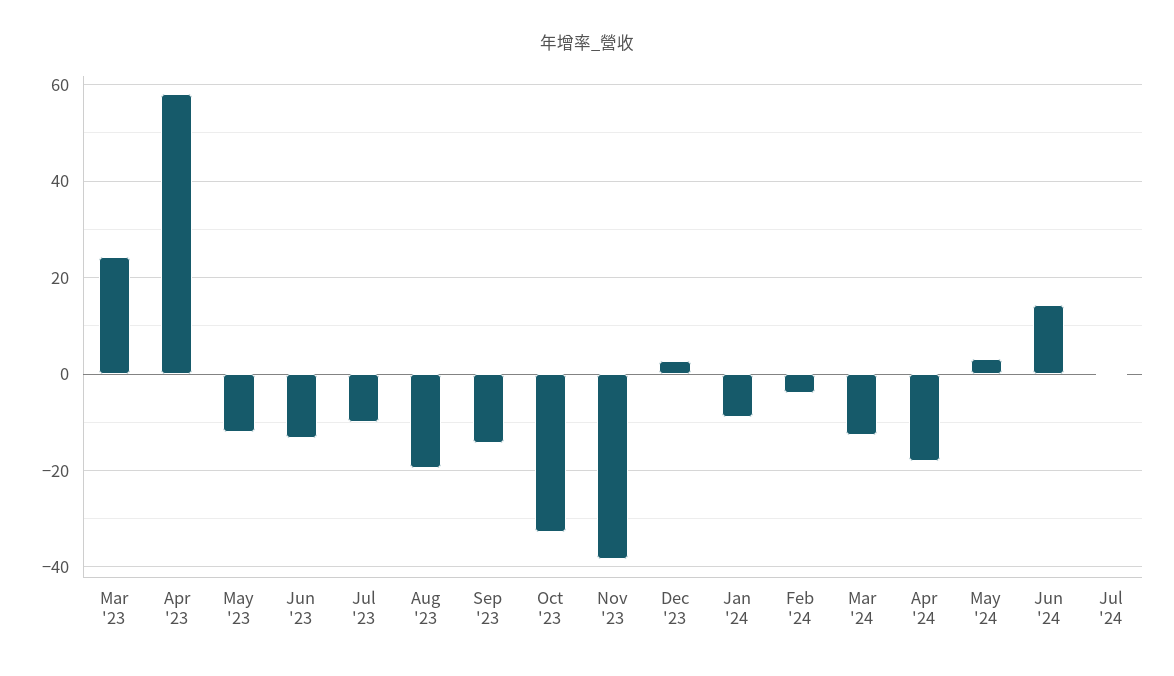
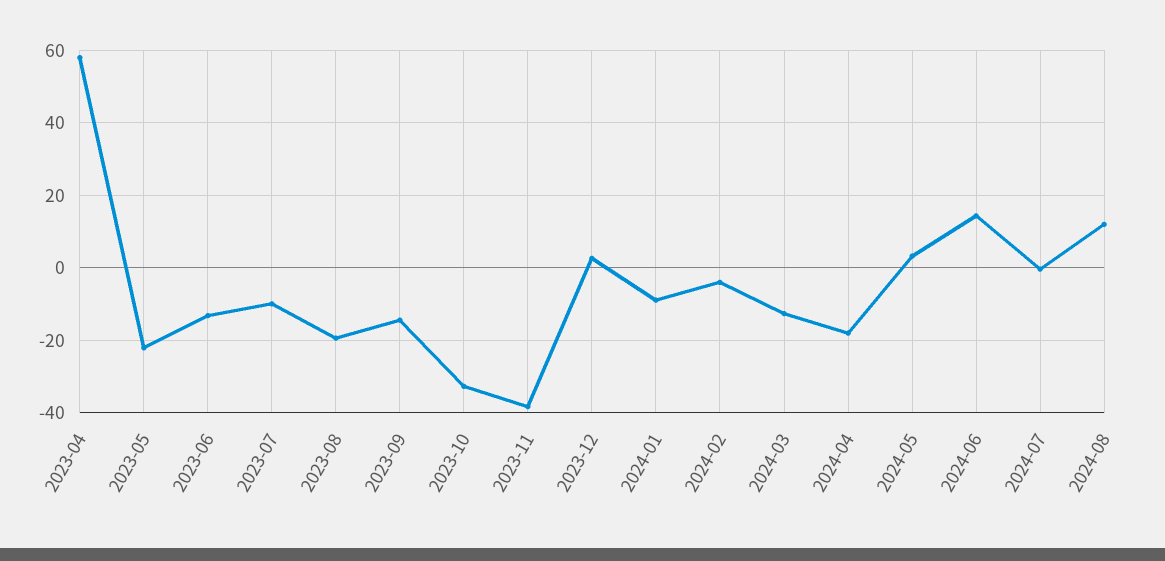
Mar '23: 24 -> none
May '23: -12 -> -22
2024-08: none -> 12

